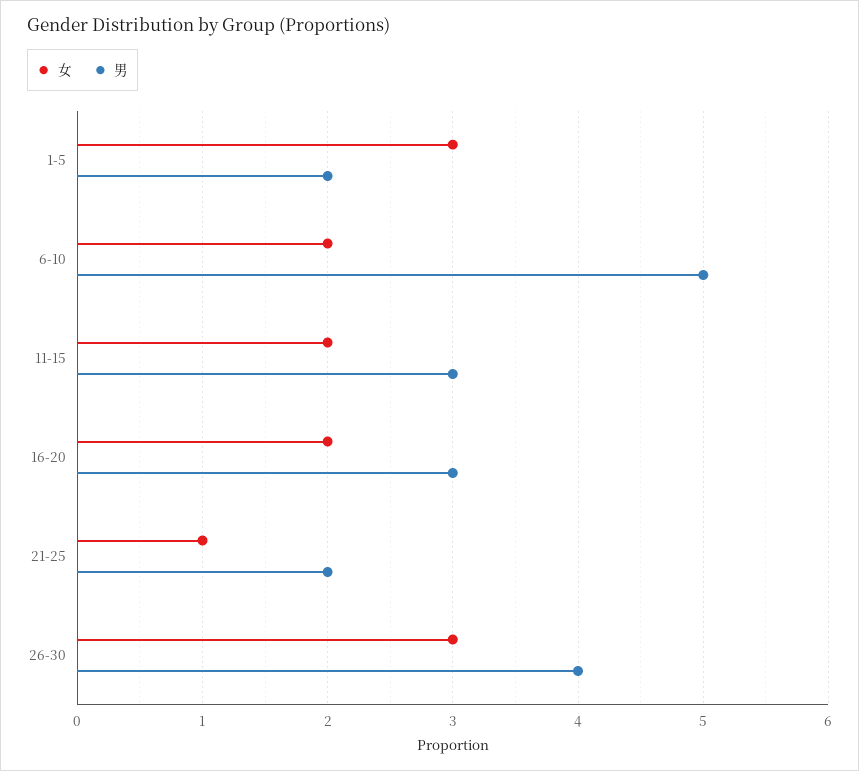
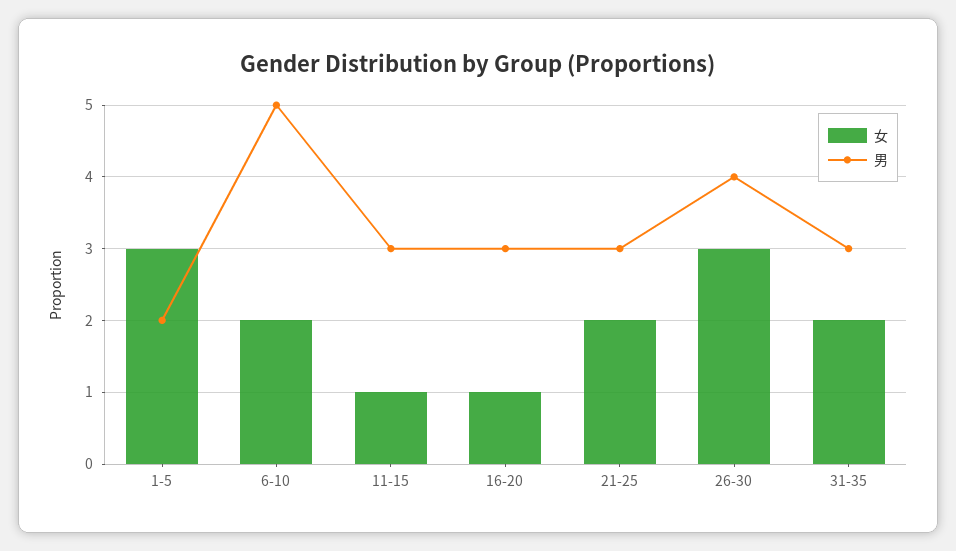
女, 11-15: 2 -> 1
女, 16-20: 2 -> 1
女, 21-25: 1 -> 2
男, 21-25: 2 -> 3
女, 31-35: none -> 2
男, 31-35: none -> 3

